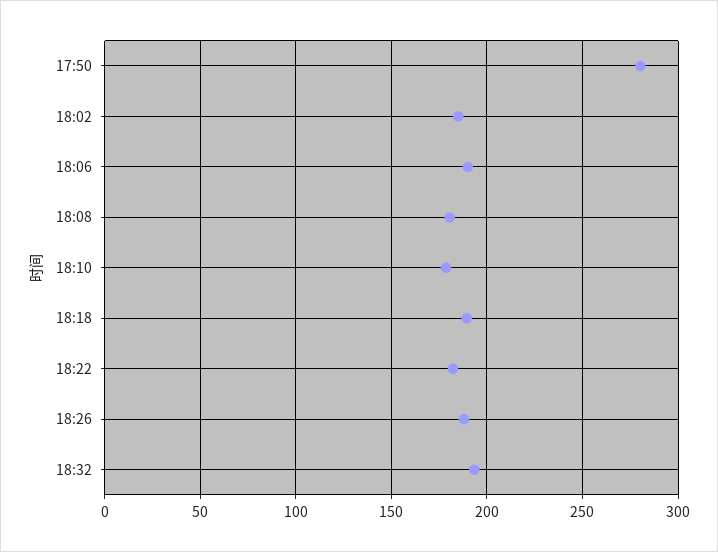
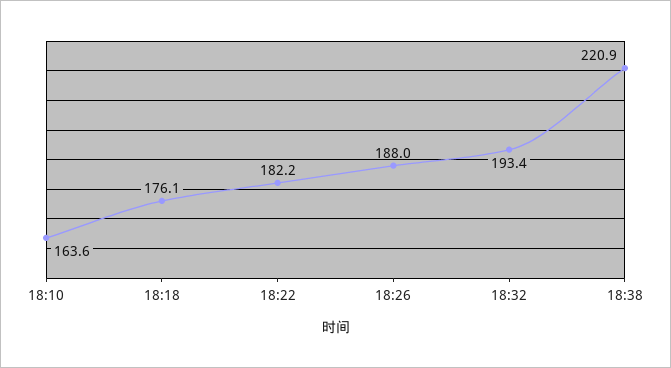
17:50: 280 -> none
18:02: 185 -> none
18:06: 190 -> none
18:08: 180 -> none
18:10: 180 -> 163.6
18:18: 190 -> 176.1
18:38: none -> 220.9

